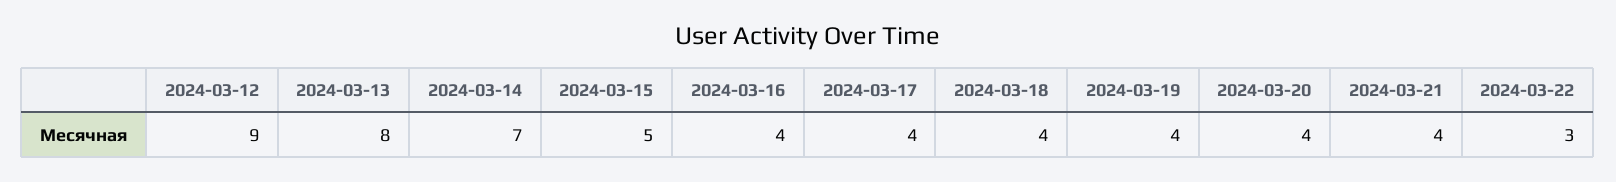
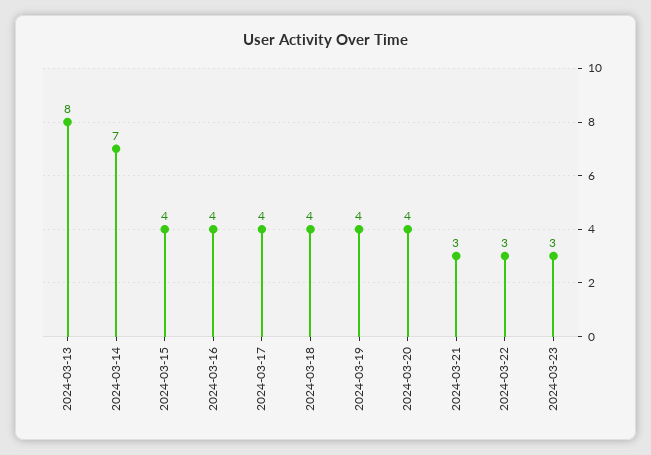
2024-03-12: 9 -> none
2024-03-15: 5 -> 4
2024-03-21: 4 -> 3
2024-03-23: none -> 3

